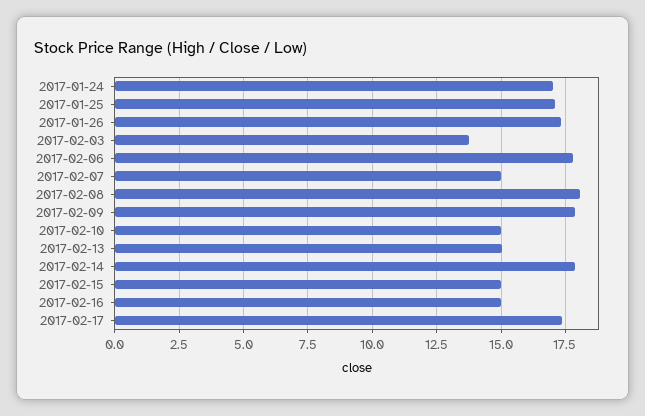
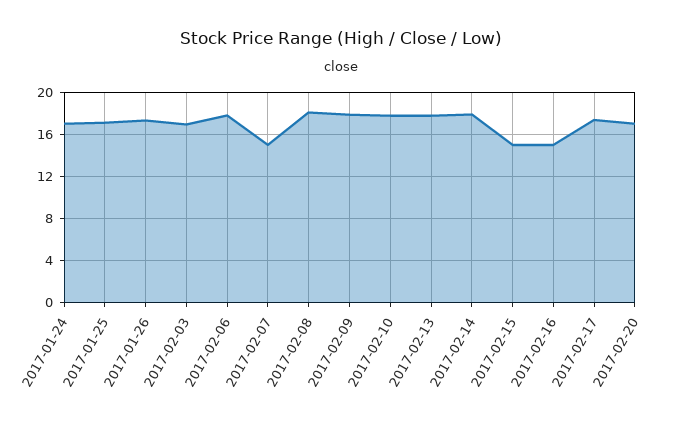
2017-02-03: 13.75 -> 17
2017-02-10: 15 -> 18
2017-02-13: 15 -> 18
2017-02-20: none -> 17

